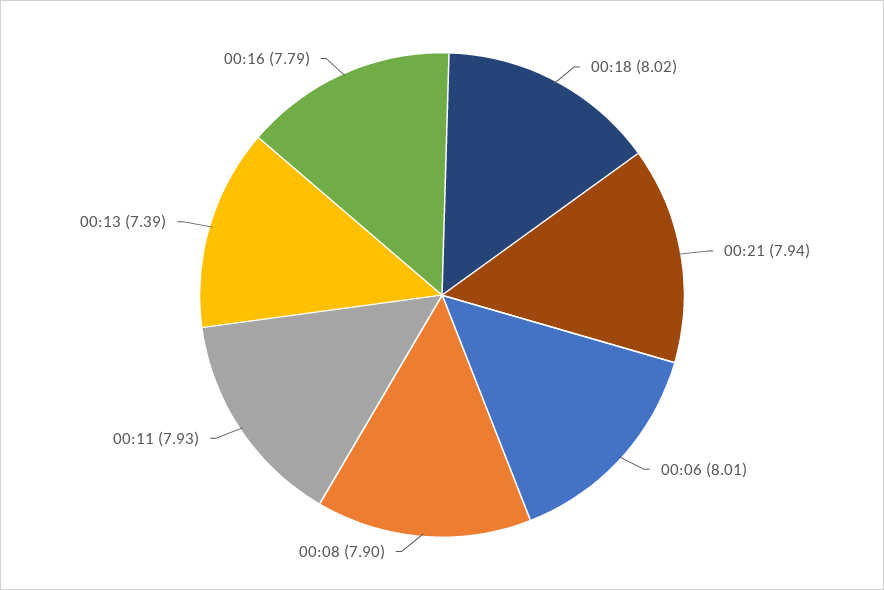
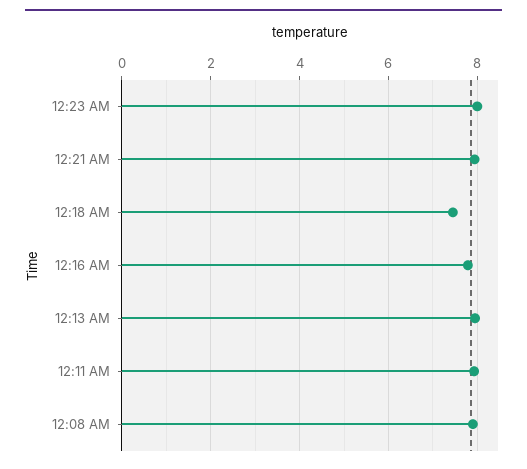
00:18: 8.02 -> 7.4
00:06: 8.01 -> none
00:13: 7.39 -> 8
12:23 AM: none -> 8

